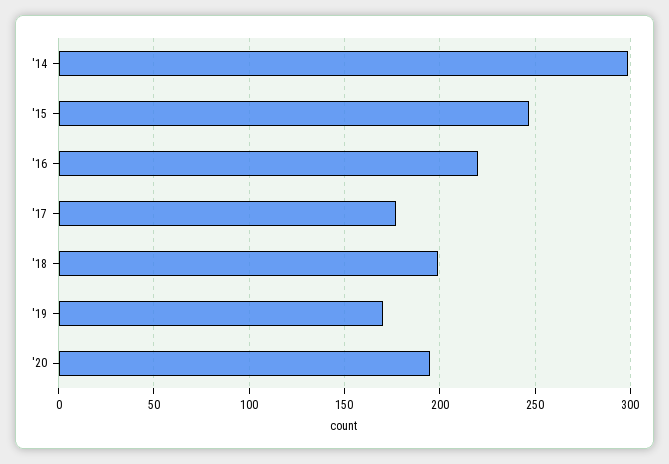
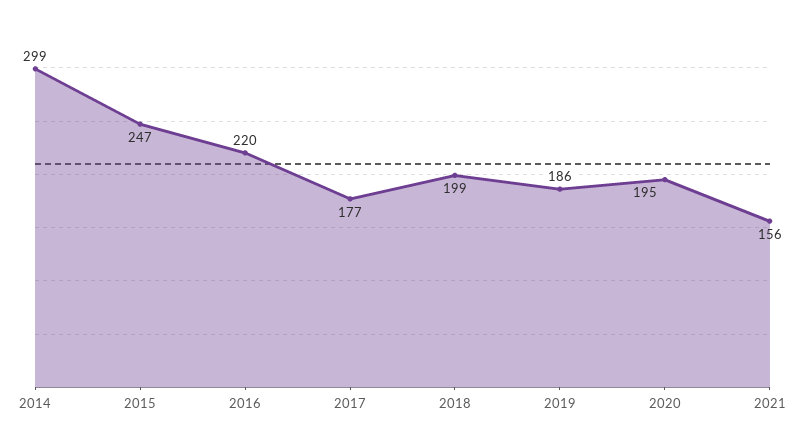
'19: 170 -> 186
2021: none -> 156

